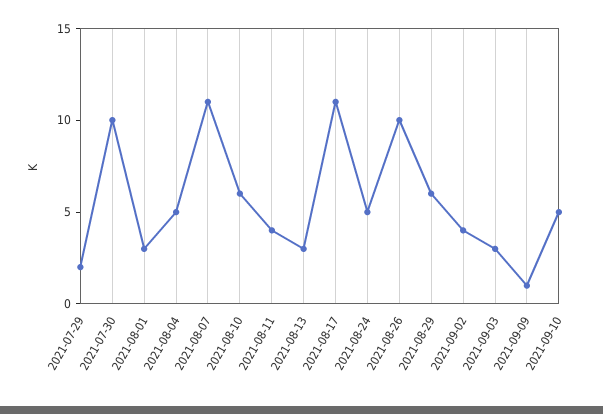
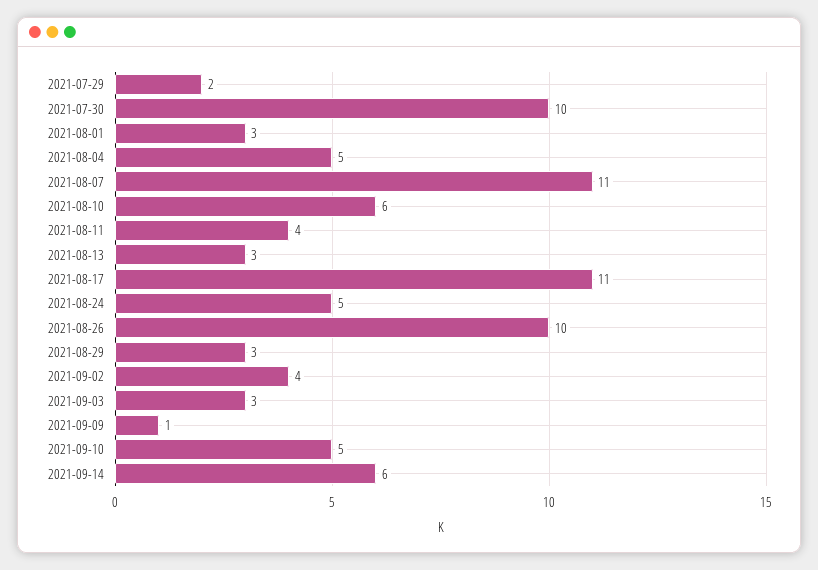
2021-08-29: 6 -> 3
2021-09-14: none -> 6

